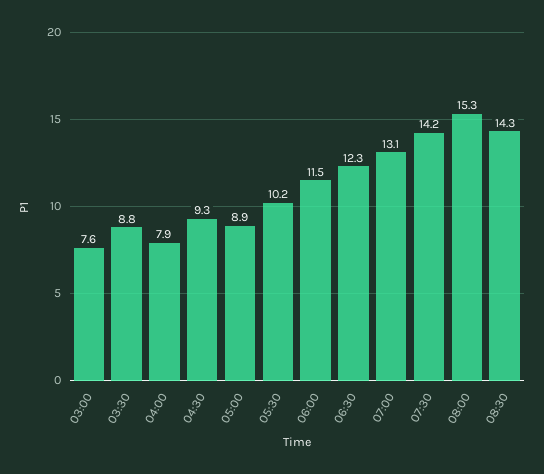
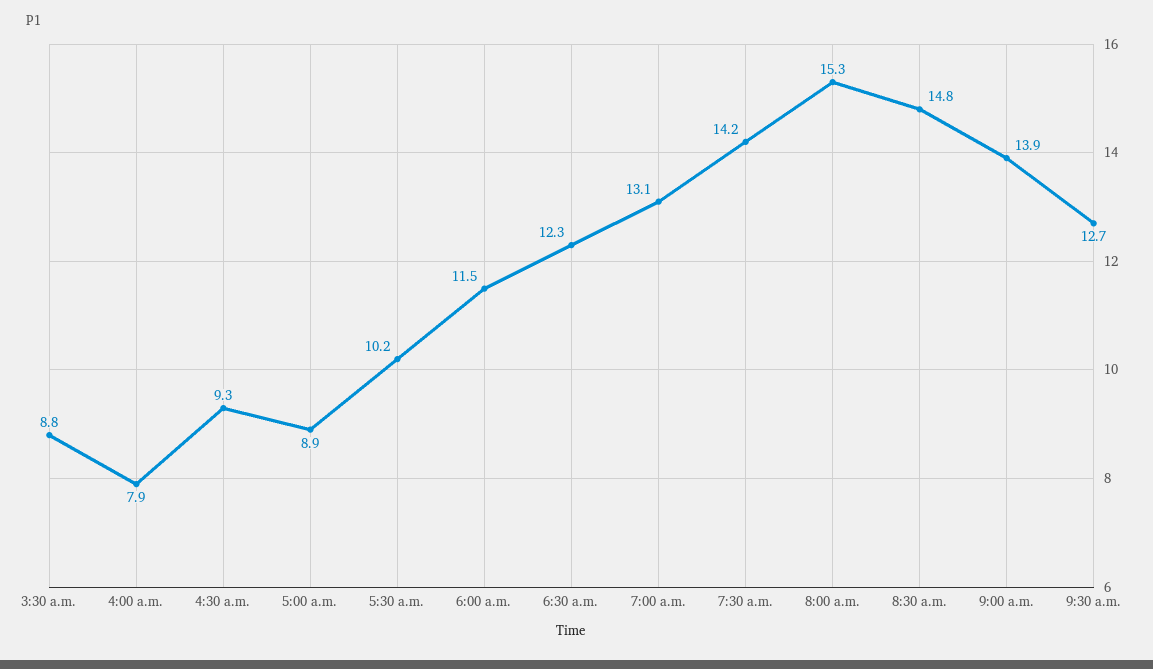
03:00: 7.6 -> none
08:30: 14.3 -> 14.8
9:00 a.m.: none -> 13.9
9:30 a.m.: none -> 12.7

